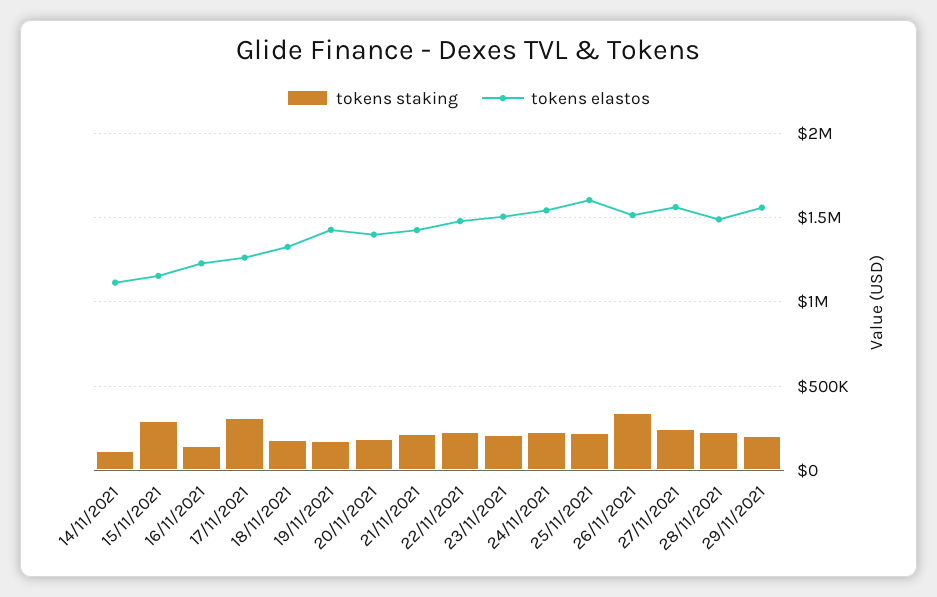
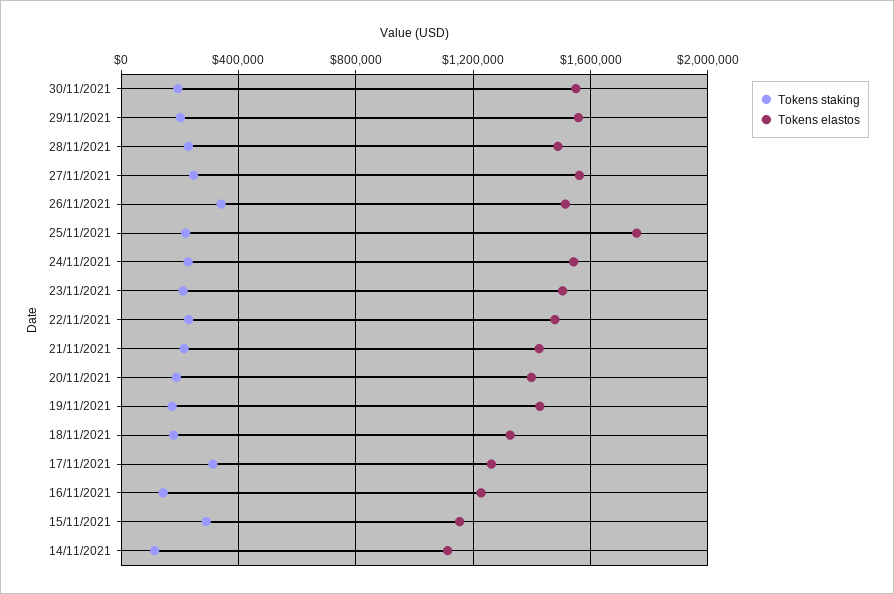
tokens elastos, 25/11/2021: 1600000 -> 1750000
tokens staking, 30/11/2021: none -> 200000
tokens elastos, 30/11/2021: none -> 1550000

